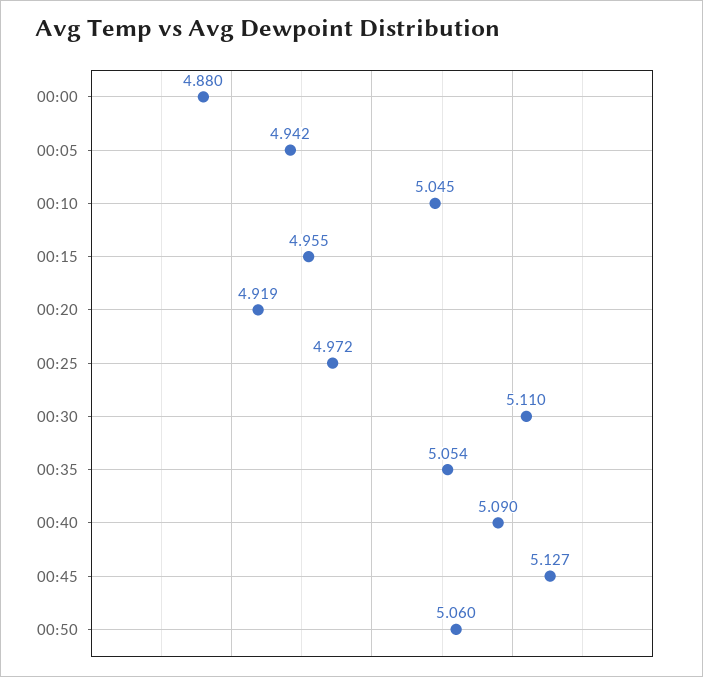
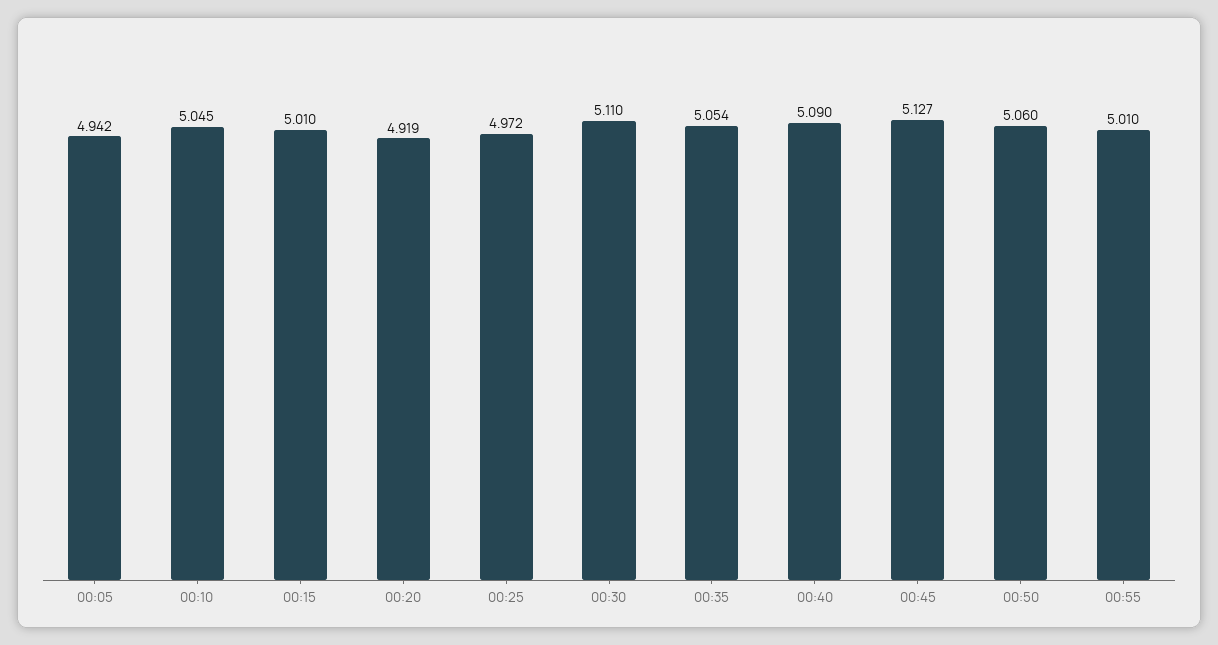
00:00: 4.88 -> none
00:15: 4.955 -> 5.01
00:55: none -> 5.01

